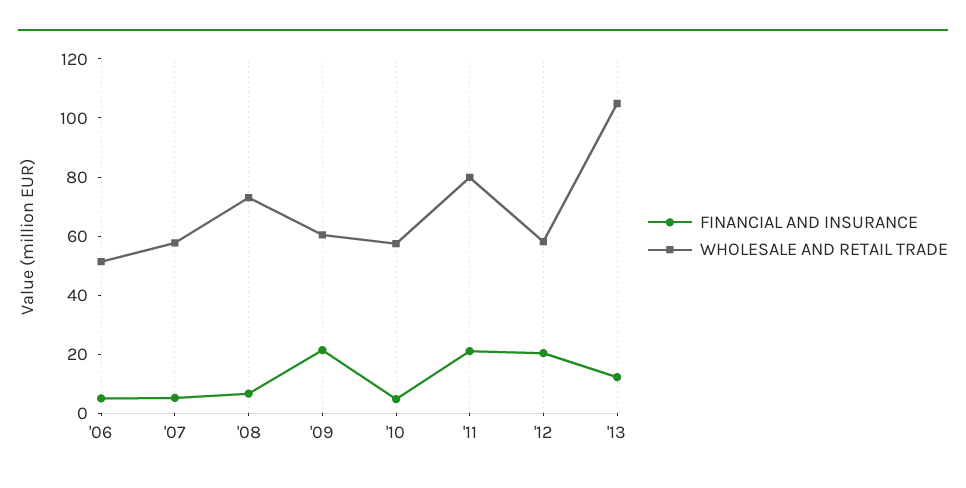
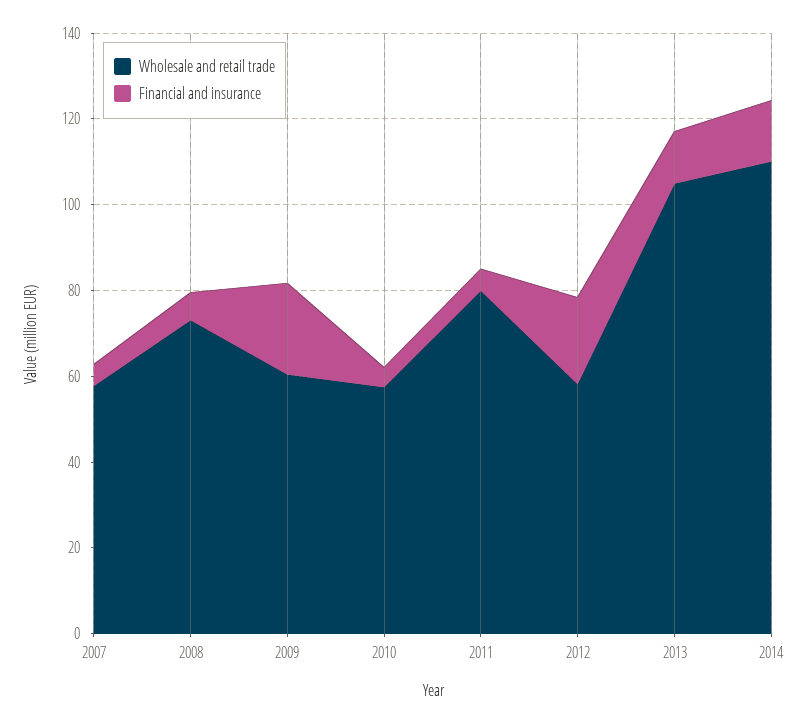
FINANCIAL AND INSURANCE, '06: 5 -> none
WHOLESALE AND RETAIL TRADE, '06: 50 -> none
FINANCIAL AND INSURANCE, '11: 20 -> 5
WHOLESALE AND RETAIL TRADE, 2014: none -> 110
FINANCIAL AND INSURANCE, 2014: none -> 15

